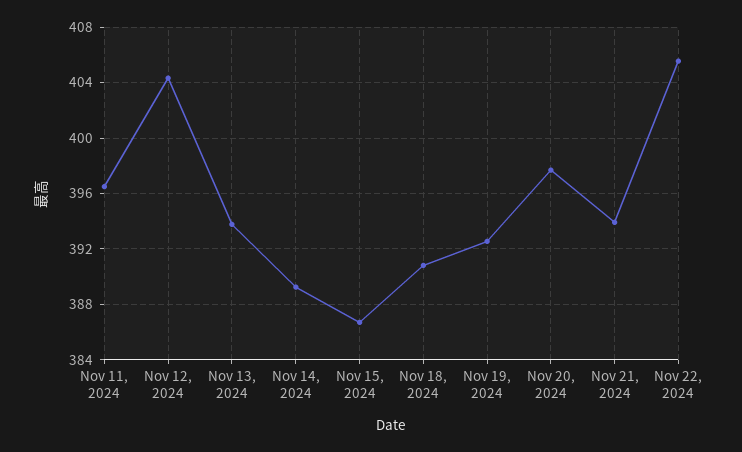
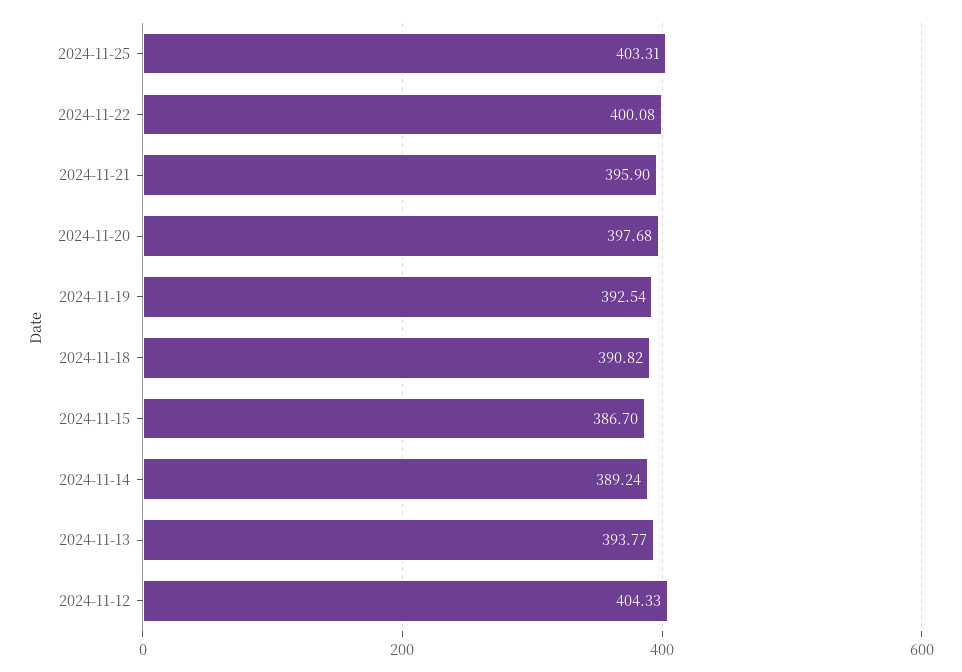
Nov 11, 2024: 396.5 -> none
Nov 21, 2024: 394 -> 395.9
Nov 22, 2024: 405.5 -> 400.08
2024-11-25: none -> 403.31

